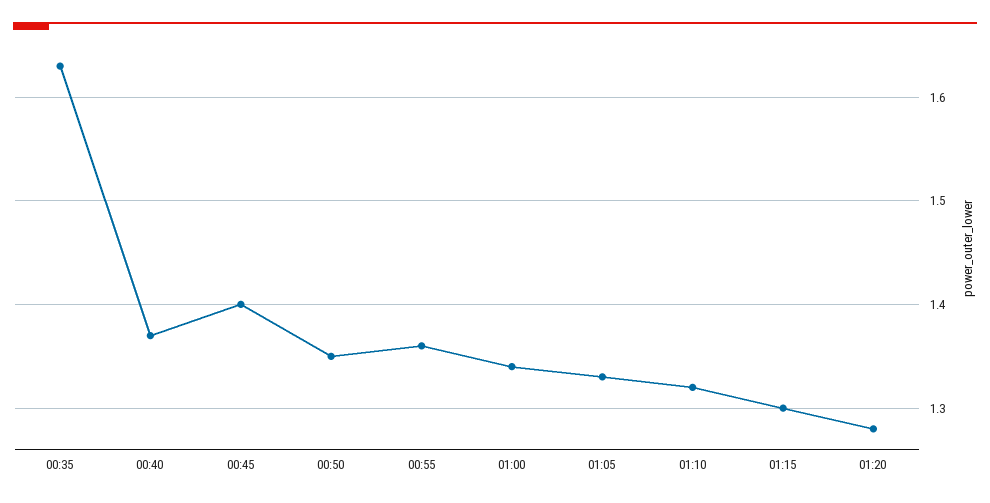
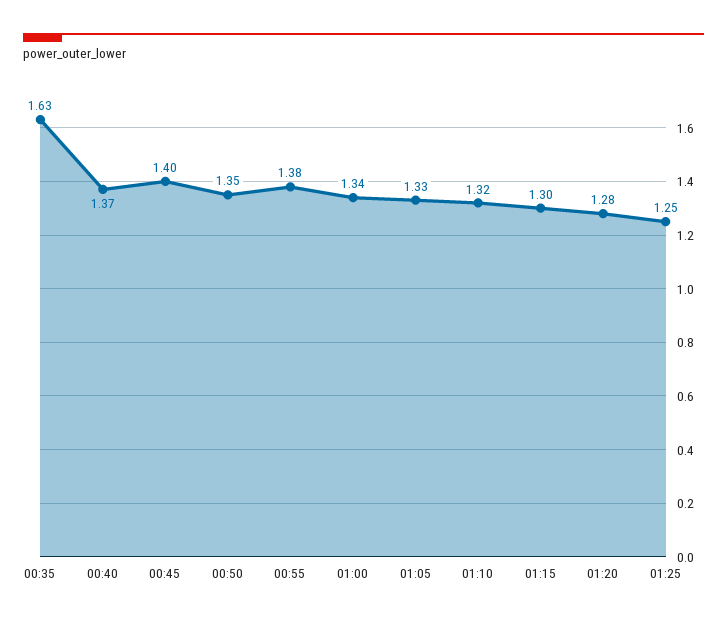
00:55: 1.36 -> 1.38
01:25: none -> 1.25

